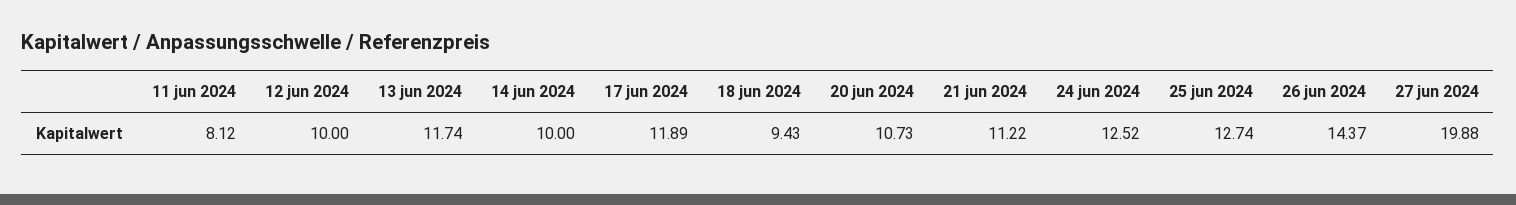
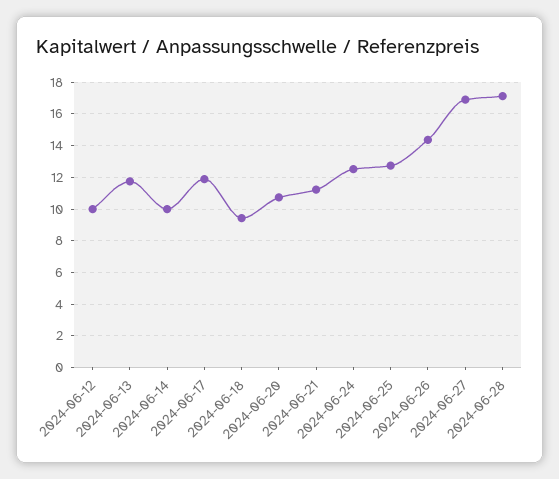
11 jun 2024: 8.12 -> none
27 jun 2024: 19.88 -> 17
2024-06-28: none -> 17

